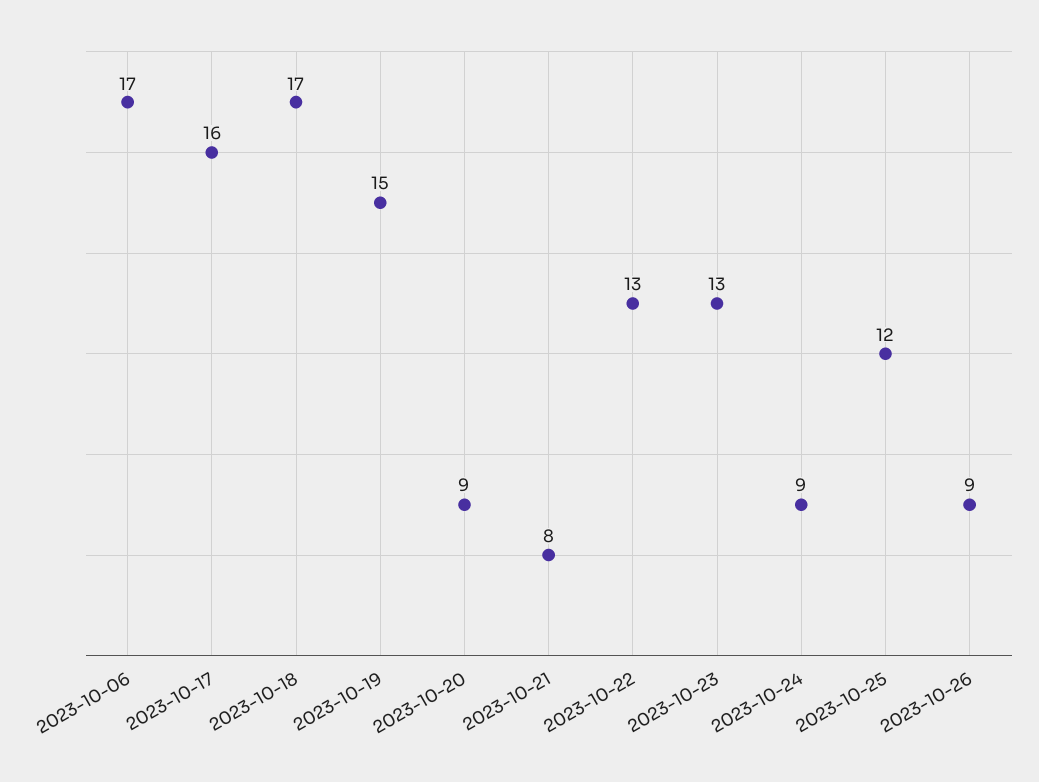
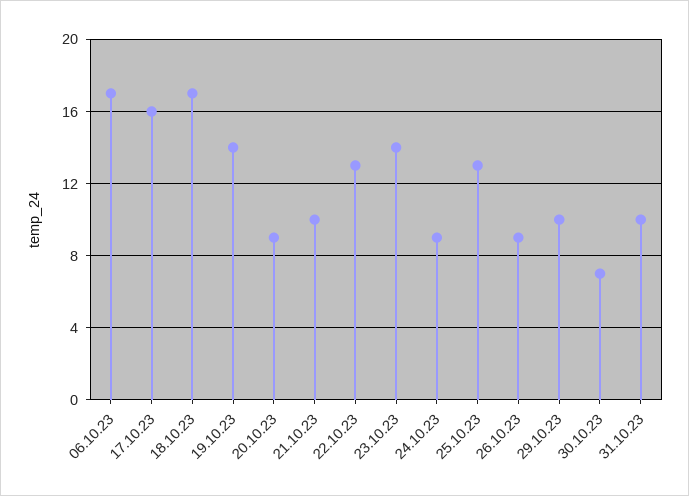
2023-10-19: 15 -> 14
2023-10-21: 8 -> 10
2023-10-23: 13 -> 14
2023-10-25: 12 -> 13
29.10.23: none -> 10
30.10.23: none -> 7
31.10.23: none -> 10

